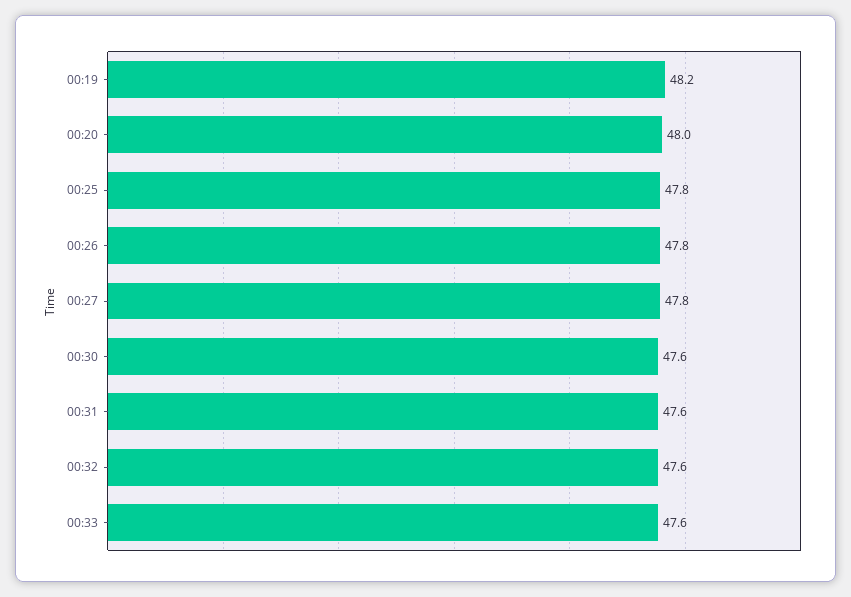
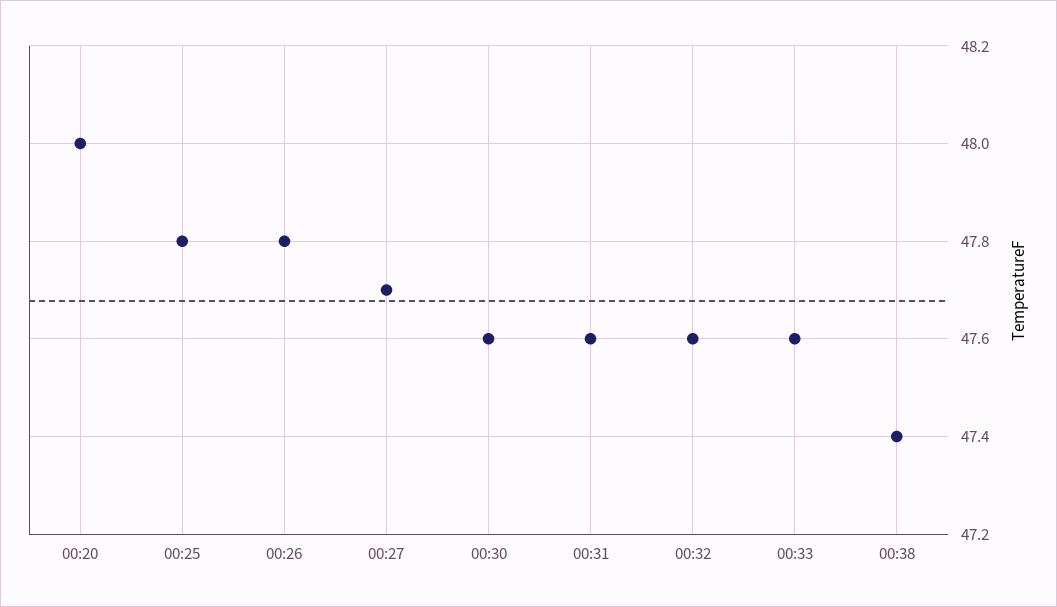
00:19: 48.2 -> none
00:27: 47.8 -> 47.7
00:38: none -> 47.4

